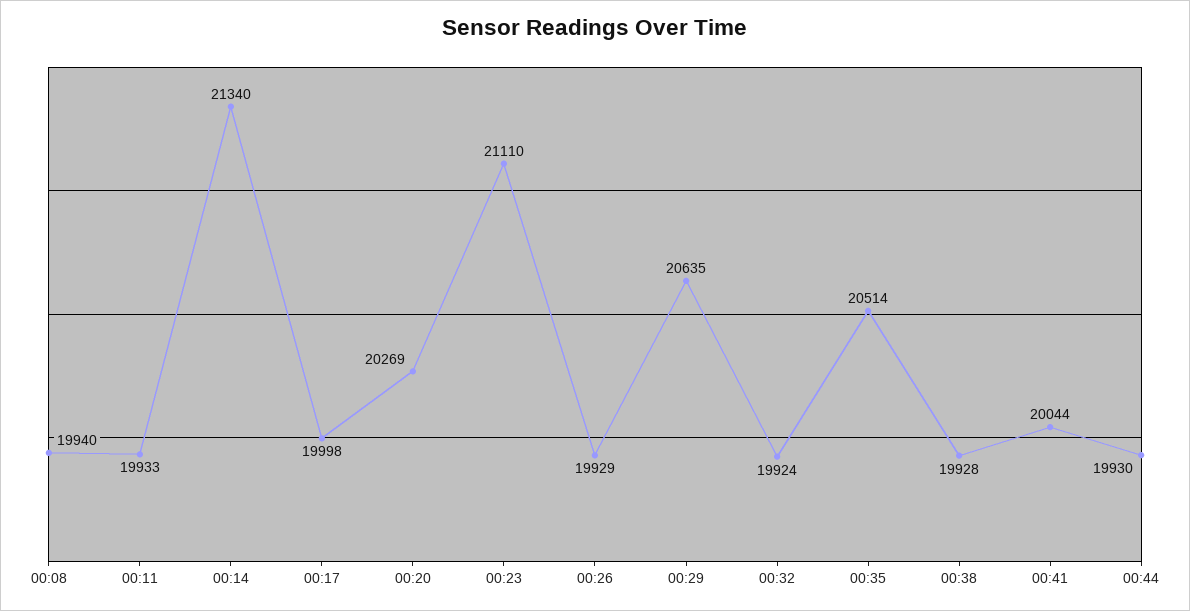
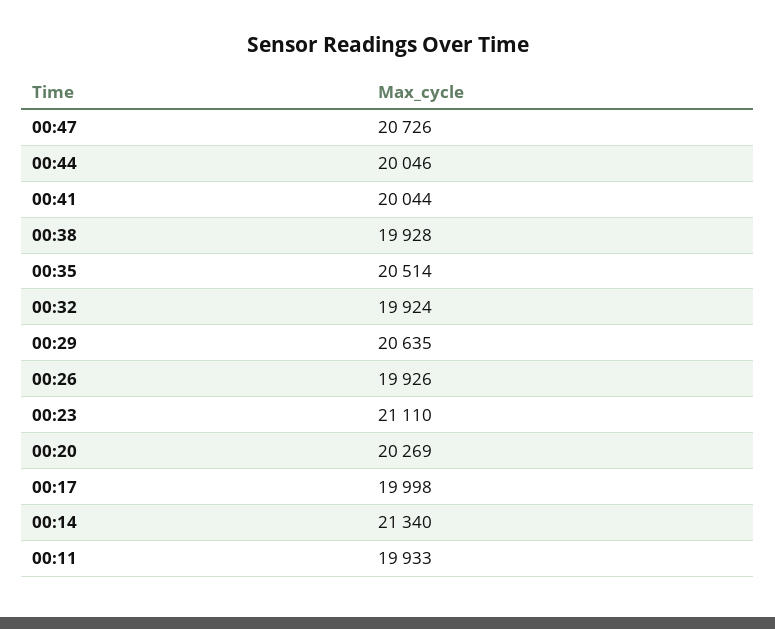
00:08: 19940 -> none
00:26: 19929 -> 19926
00:44: 19930 -> 20046
00:47: none -> 20726

